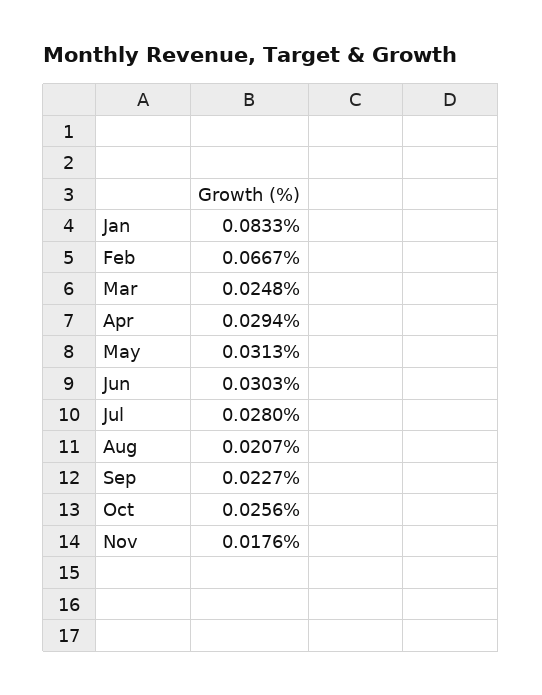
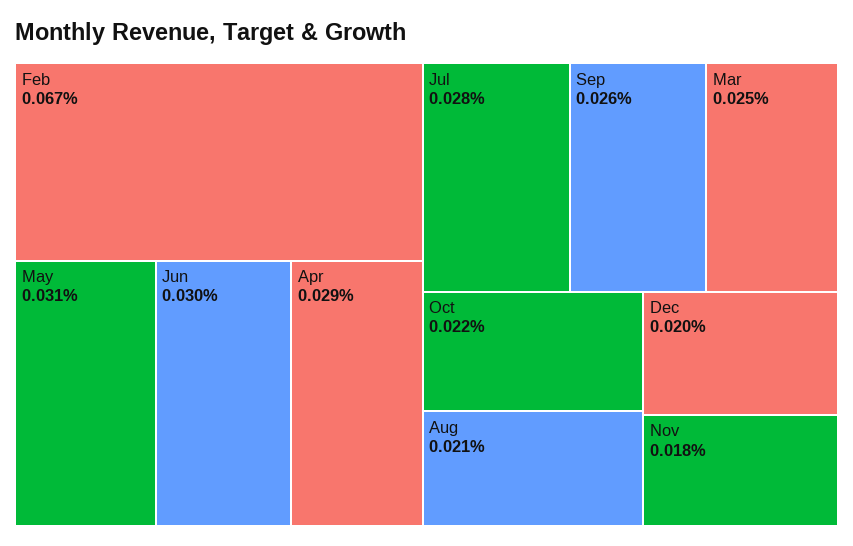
Jan: 0.0833 -> none
Sep: 0.0227 -> 0.026
Oct: 0.0256 -> 0.022
Dec: none -> 0.02

